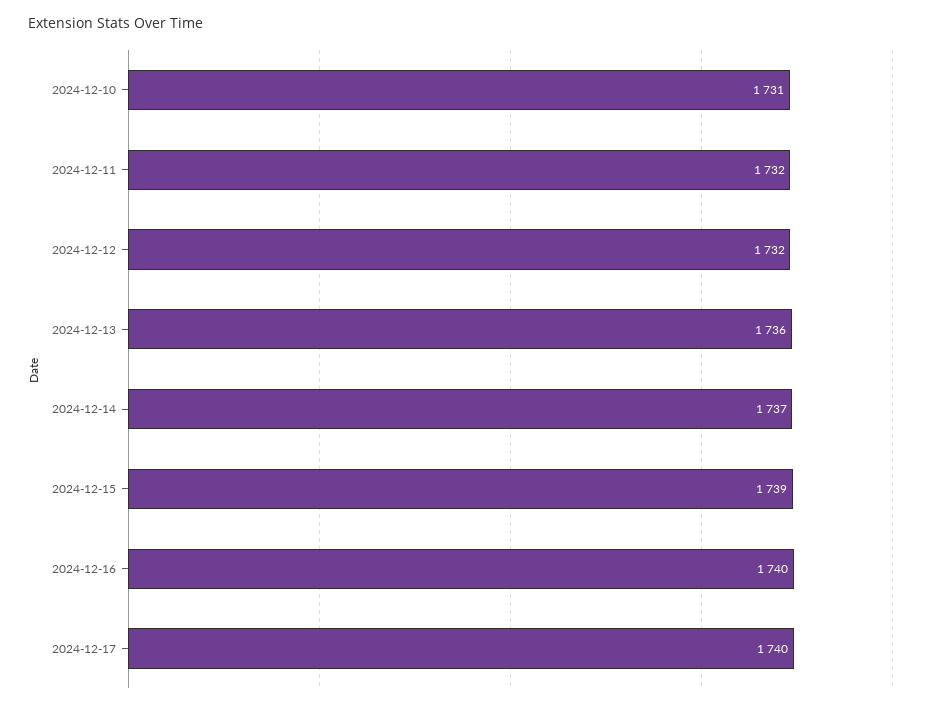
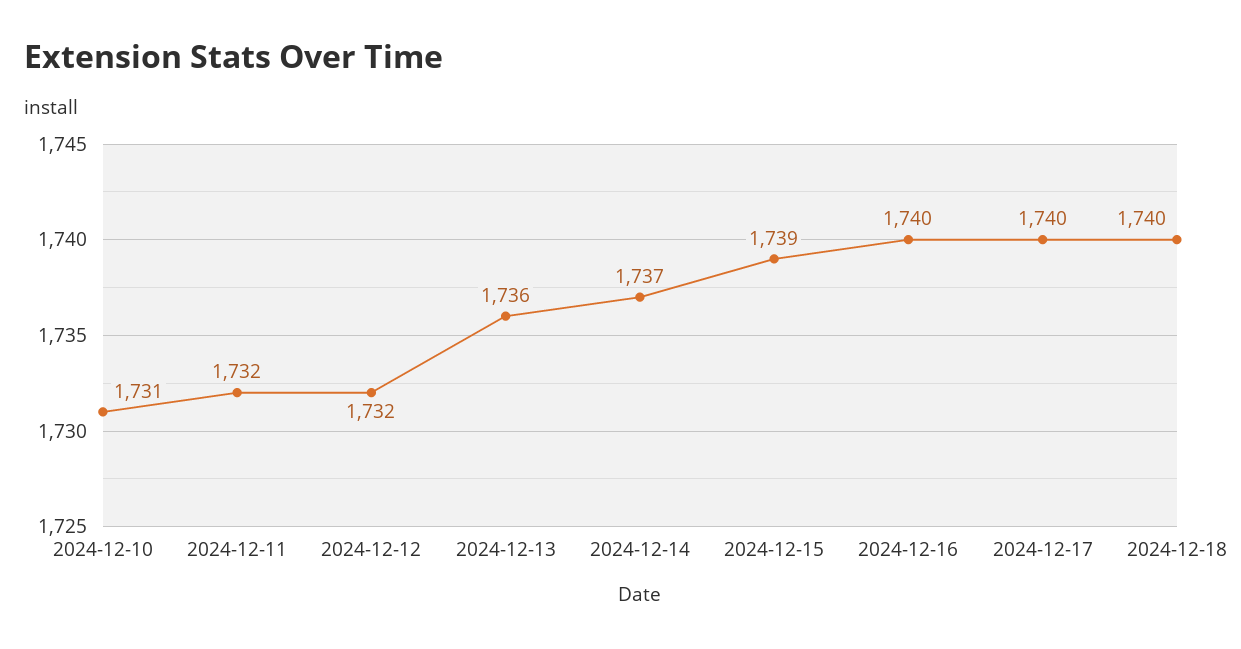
2024-12-18: none -> 1740

